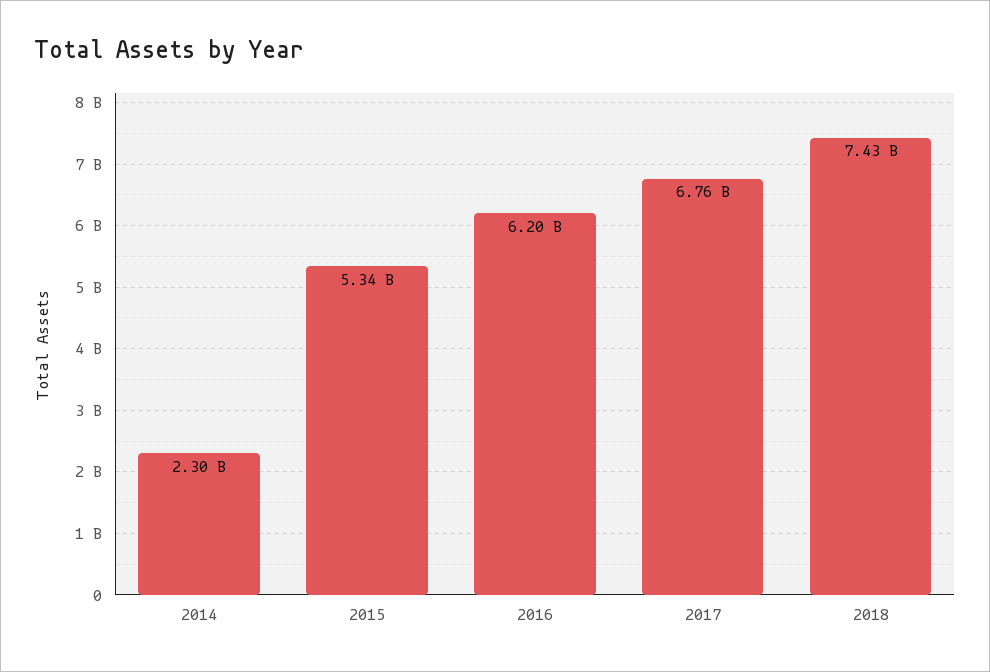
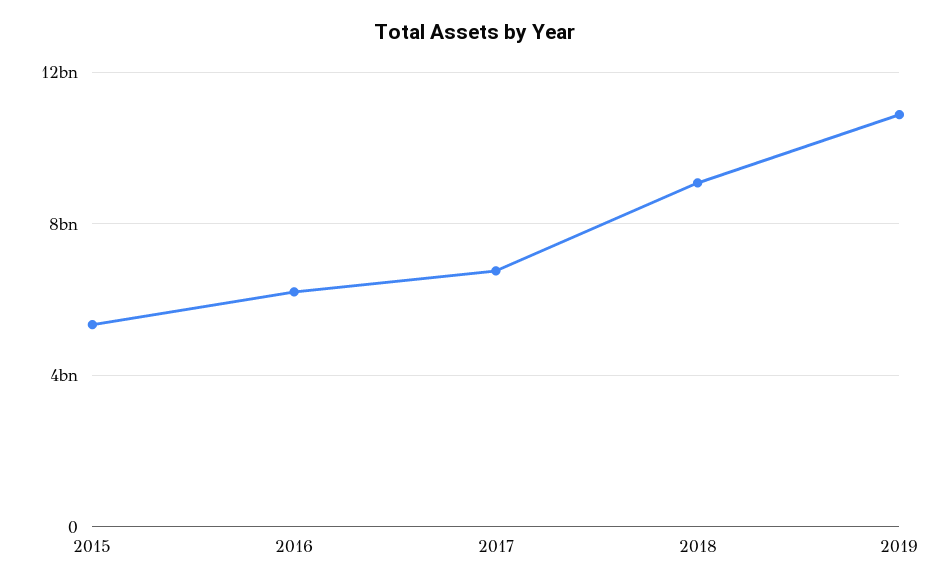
2014: 2300000000 -> none
2018: 7430000000 -> 9000000000
2019: none -> 11000000000

